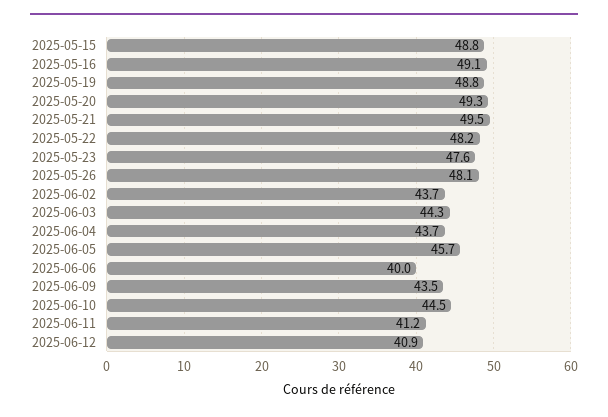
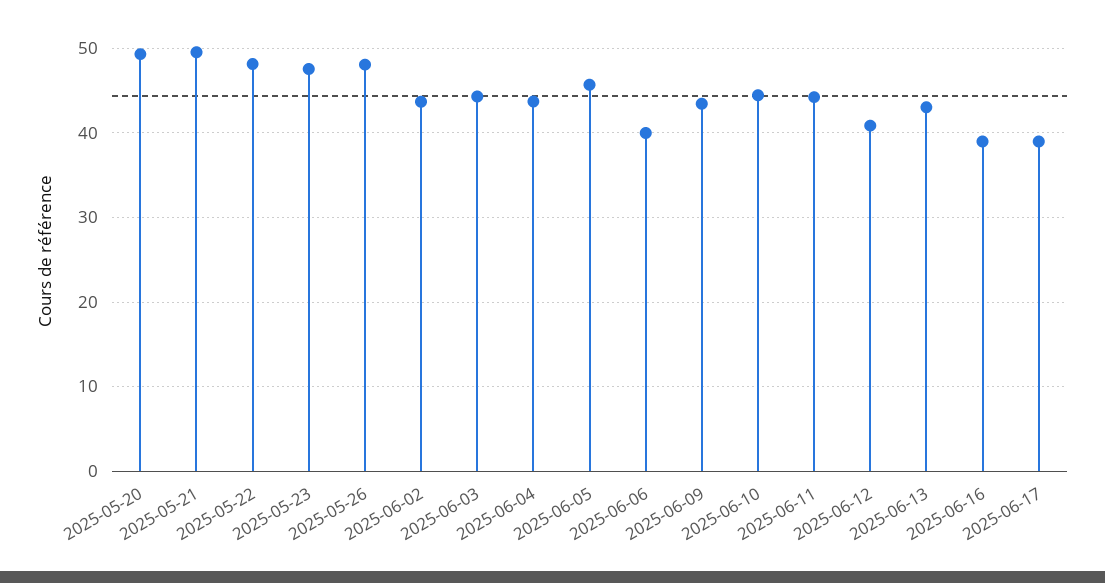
2025-05-15: 48.8 -> none
2025-05-16: 49.1 -> none
2025-05-19: 48.8 -> none
2025-06-11: 41.2 -> 44
2025-06-13: none -> 43
2025-06-16: none -> 39
2025-06-17: none -> 39

